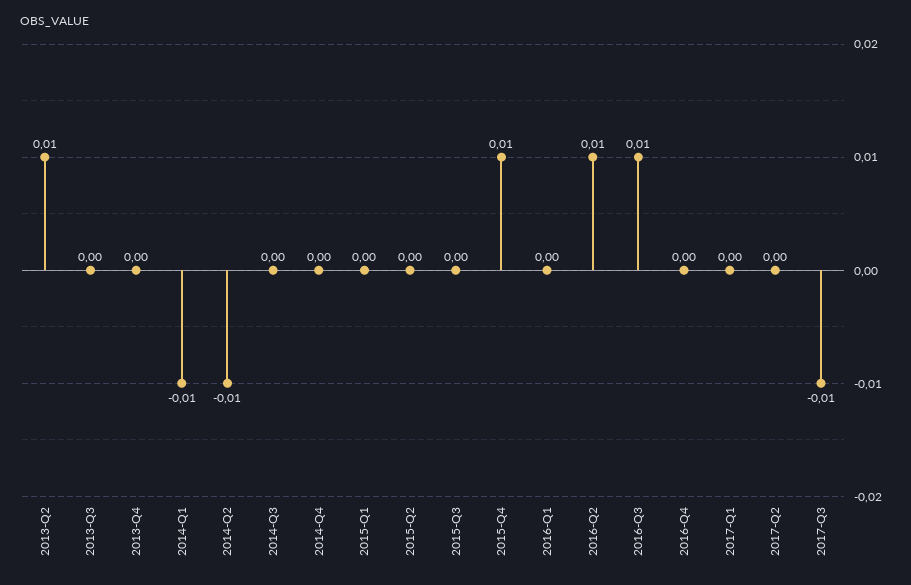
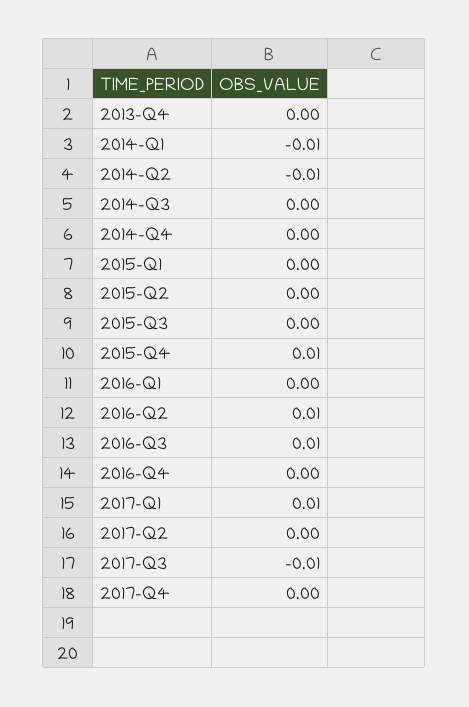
2013-Q2: 0.01 -> none
2013-Q3: 0 -> none
2017-Q1: 0 -> 0.01
2017-Q4: none -> 0

